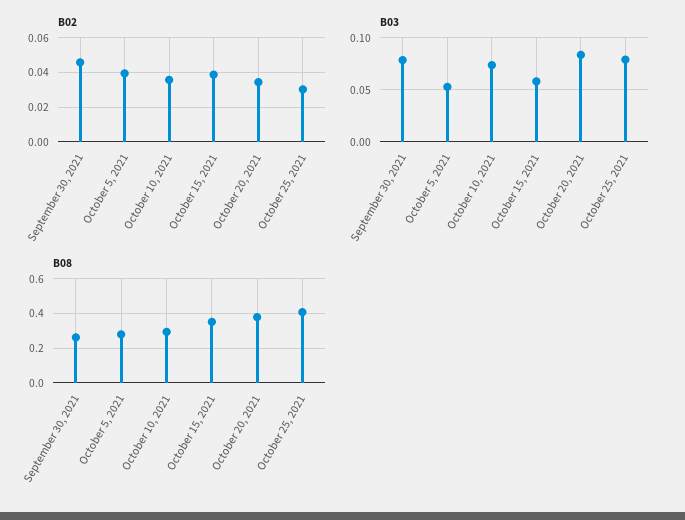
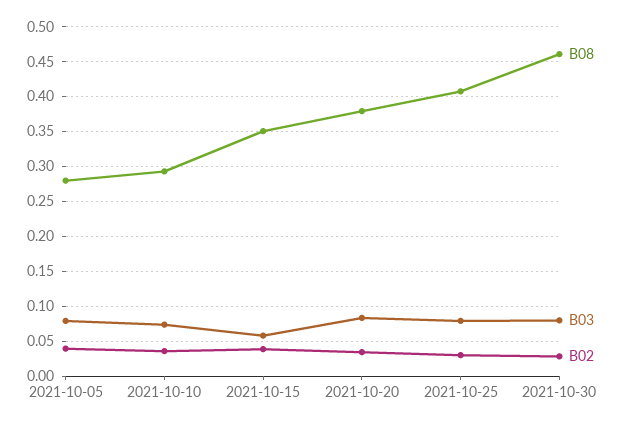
B02, September 30, 2021: 0.045 -> none
B03, September 30, 2021: 0.08 -> none
B03, October 5, 2021: 0.05 -> 0.08
B08, September 30, 2021: 0.25 -> none
B08, 2021-10-30: none -> 0.46
B03, 2021-10-30: none -> 0.08
B02, 2021-10-30: none -> 0.03

